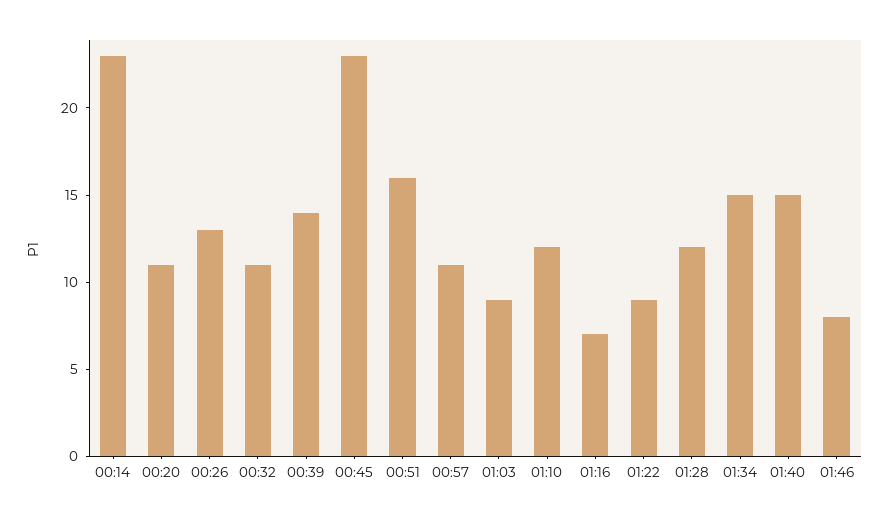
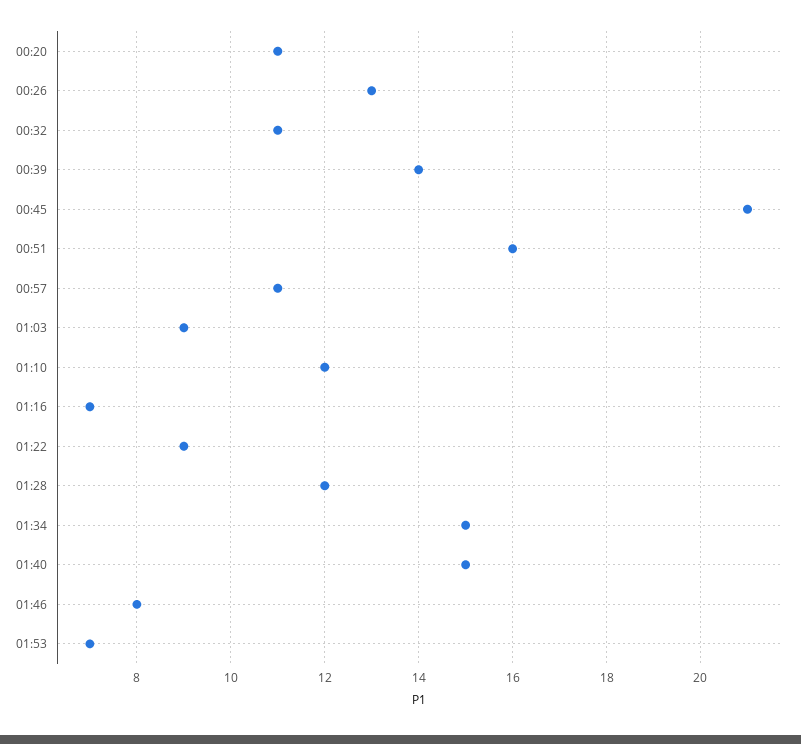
00:14: 23 -> none
00:45: 23 -> 21
01:53: none -> 7

